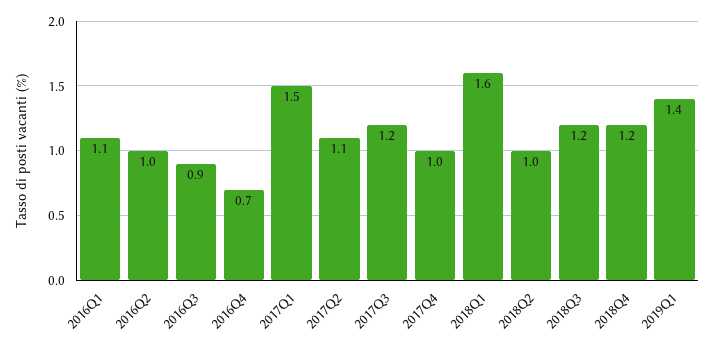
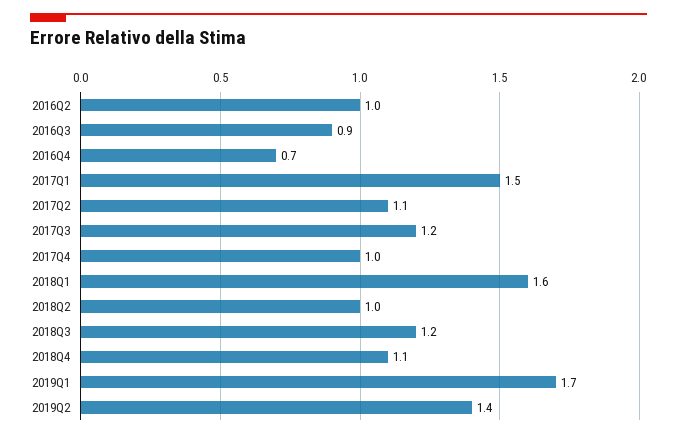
2016Q1: 1.1 -> none
2018Q4: 1.2 -> 1.1
2019Q1: 1.4 -> 1.7
2019Q2: none -> 1.4

